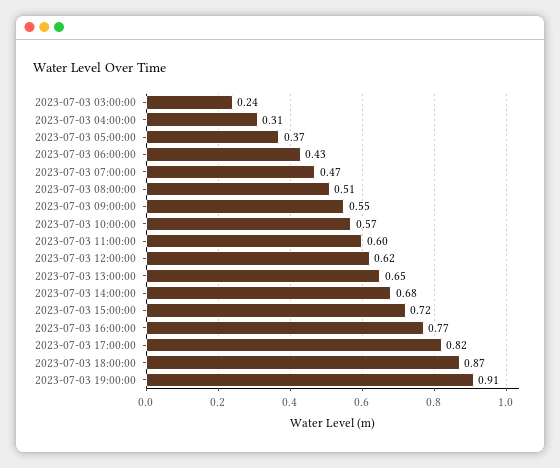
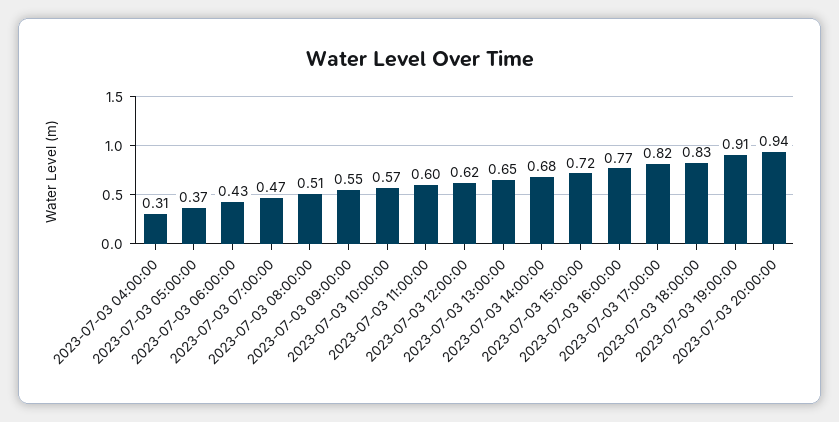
2023-07-03 03:00:00: 0.24 -> none
2023-07-03 18:00:00: 0.87 -> 0.83
2023-07-03 20:00:00: none -> 0.94

